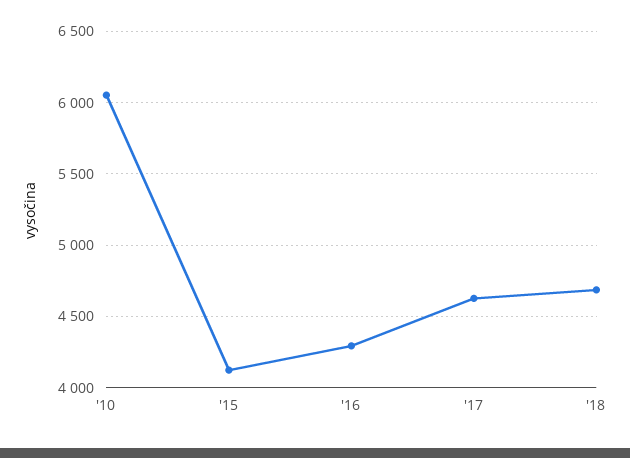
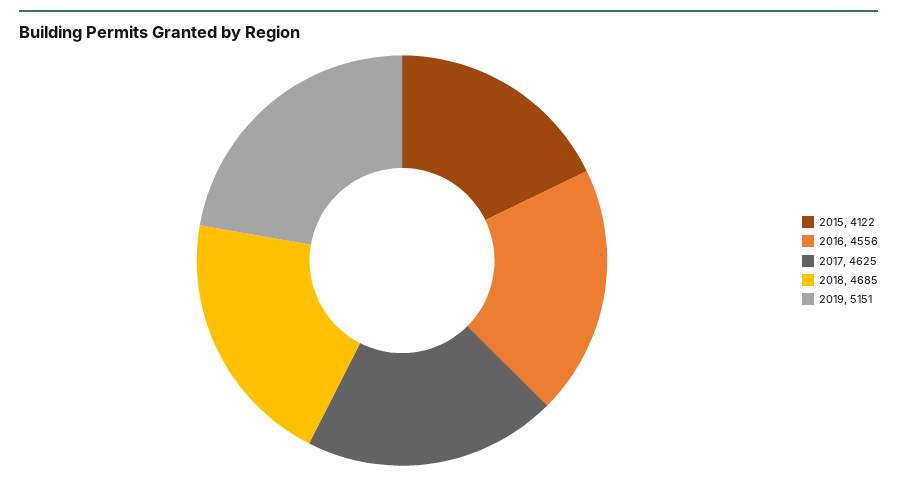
'10: 6050 -> none
'16: 4300 -> 4556
2019: none -> 5151

